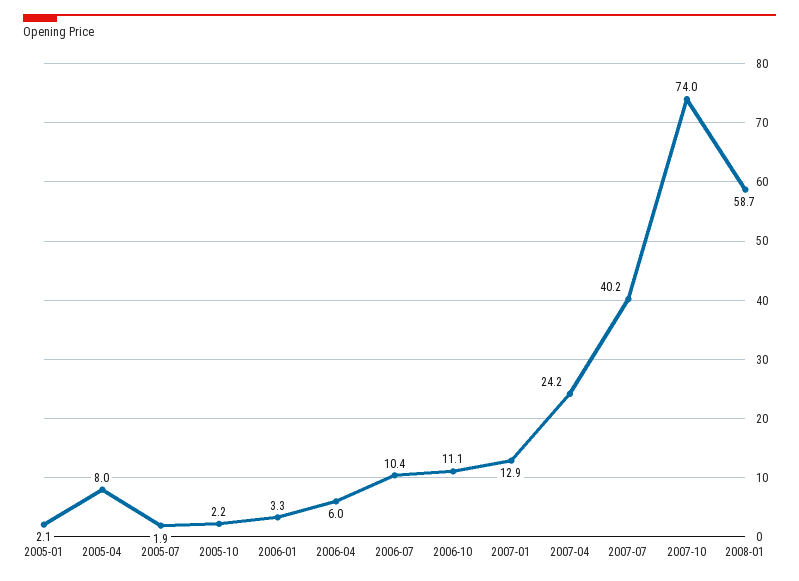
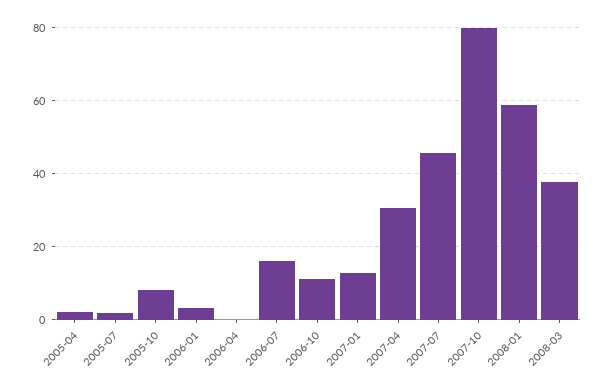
2005-01: 2.1 -> none
2005-04: 8 -> 2
2005-10: 2.2 -> 8
2006-04: 6 -> 0
2006-07: 10.4 -> 16
2007-04: 24.2 -> 30
2007-07: 40.2 -> 46
2007-10: 74 -> 80
2008-03: none -> 38

